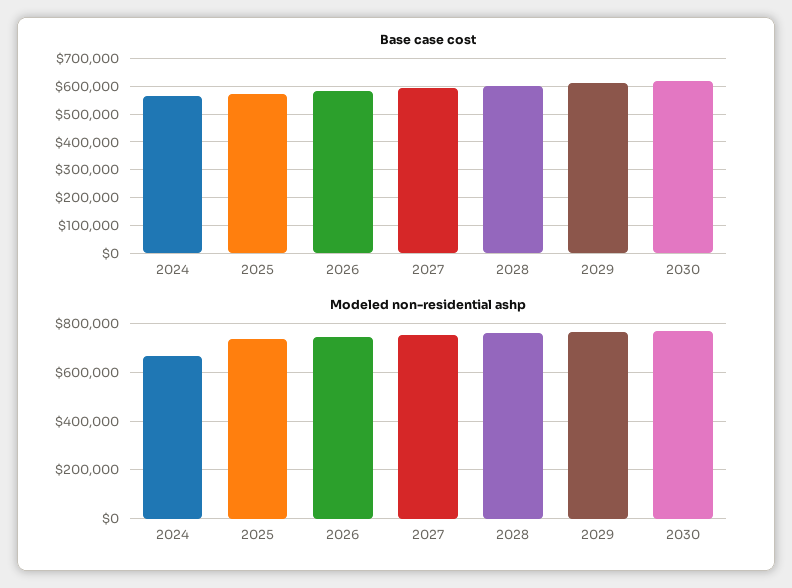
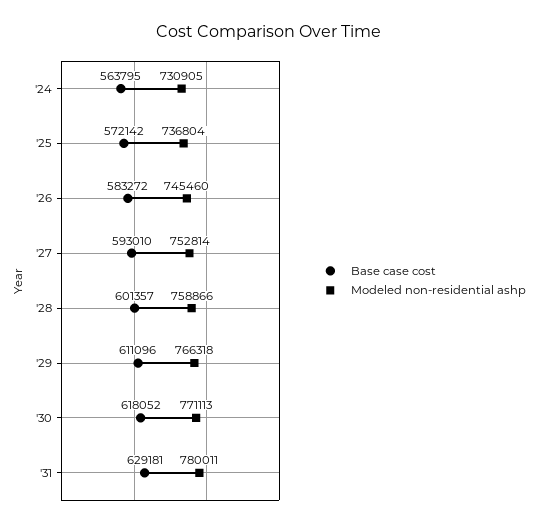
Modeled non-residential ashp, 2024: 675000 -> 730905
Base case cost, '31: none -> 629181
Modeled non-residential ashp, '31: none -> 780011

